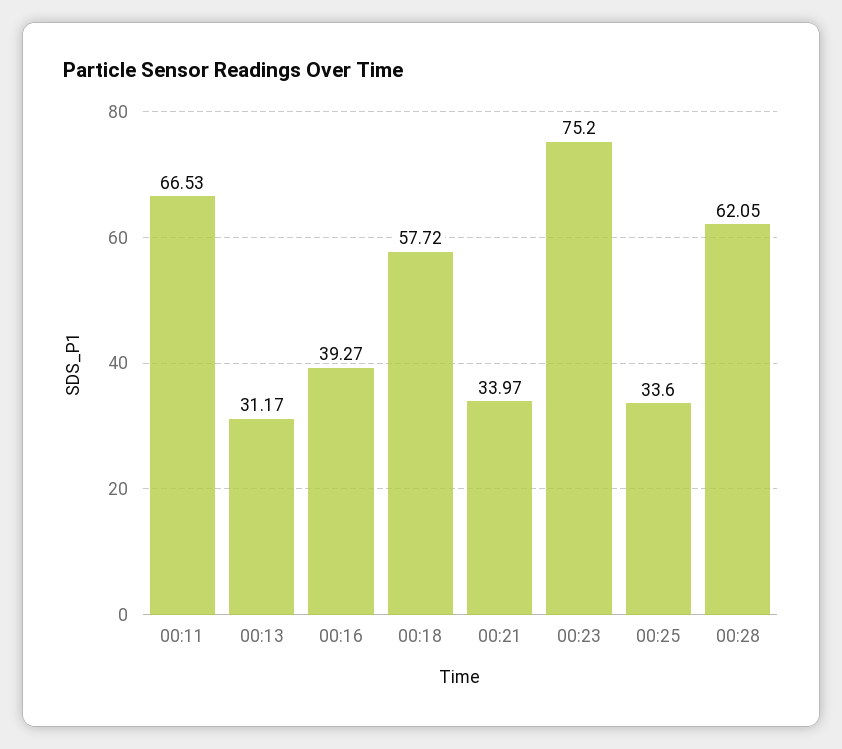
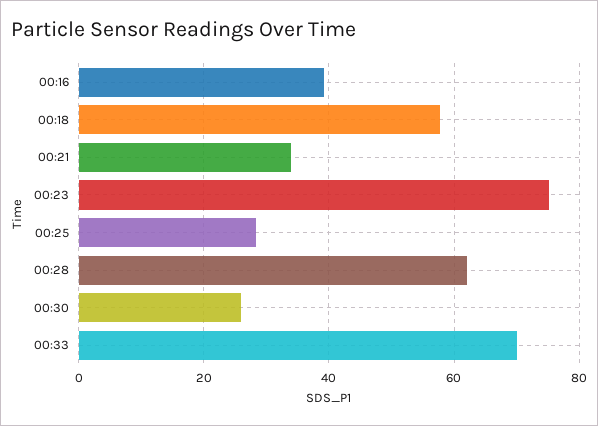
00:11: 66.53 -> none
00:13: 31.17 -> none
00:25: 33.6 -> 28
00:30: none -> 26
00:33: none -> 70

